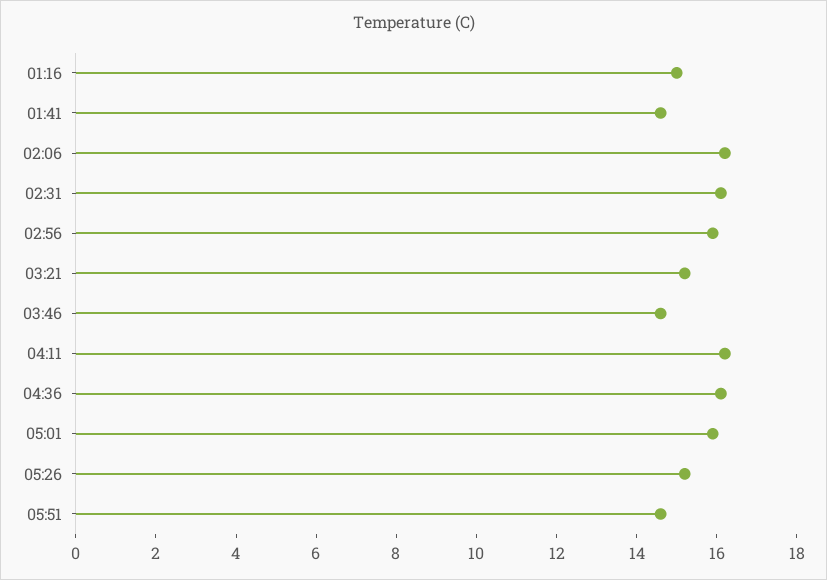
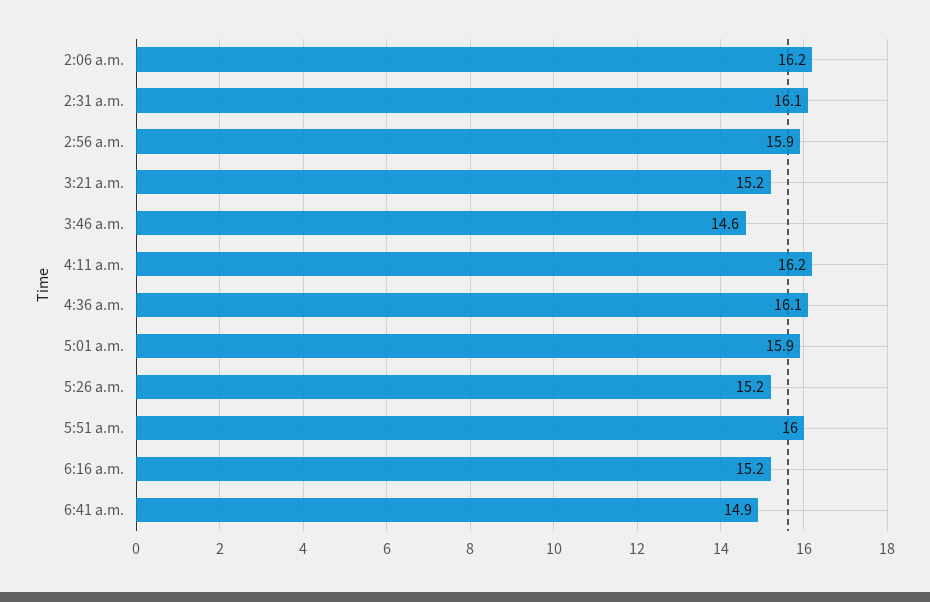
01:16: 15 -> none
01:41: 14.5 -> none
05:51: 14.5 -> 16
6:16 a.m.: none -> 15.2
6:41 a.m.: none -> 14.9

